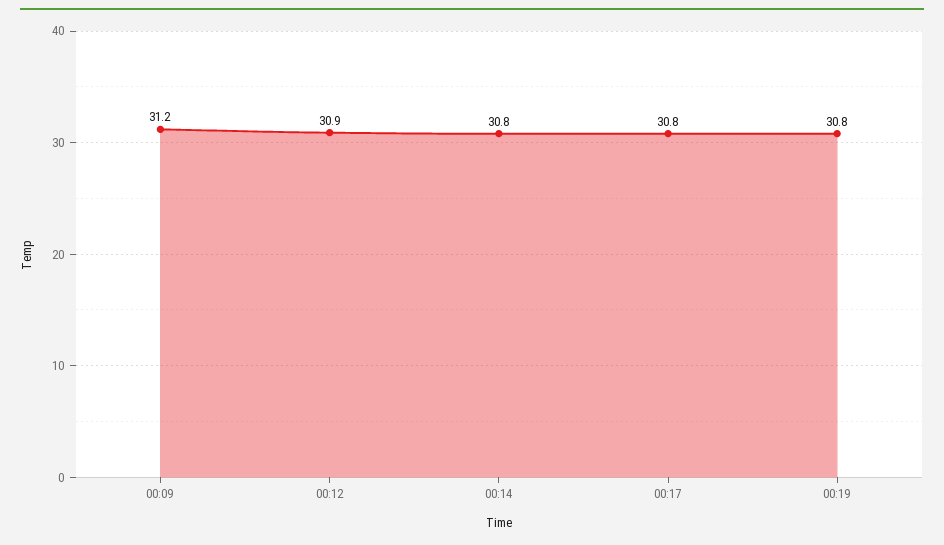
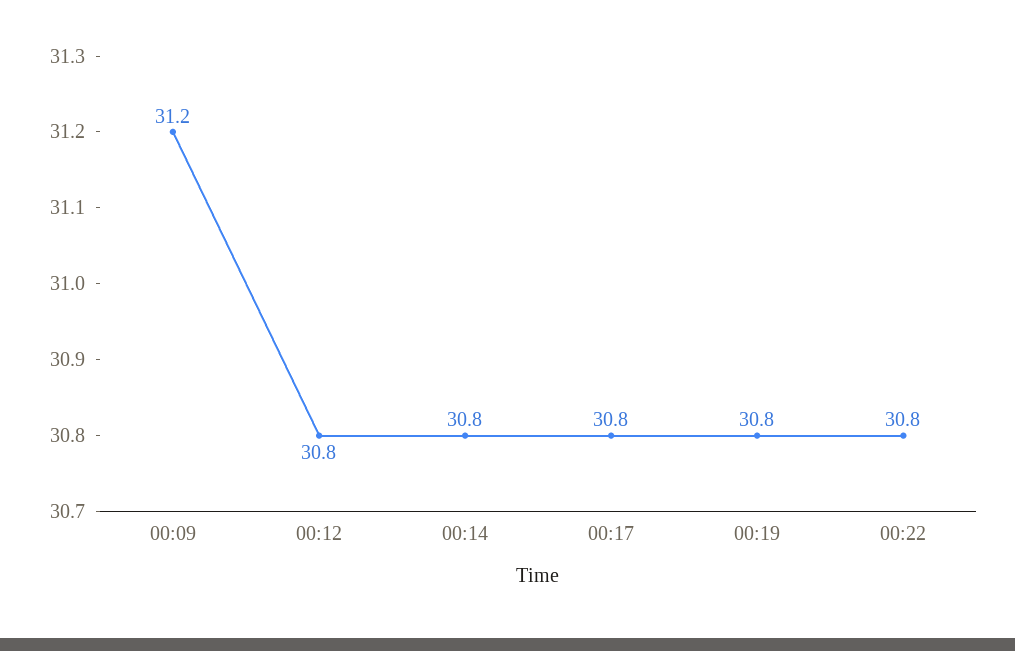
00:12: 30.9 -> 30.8
00:22: none -> 30.8

